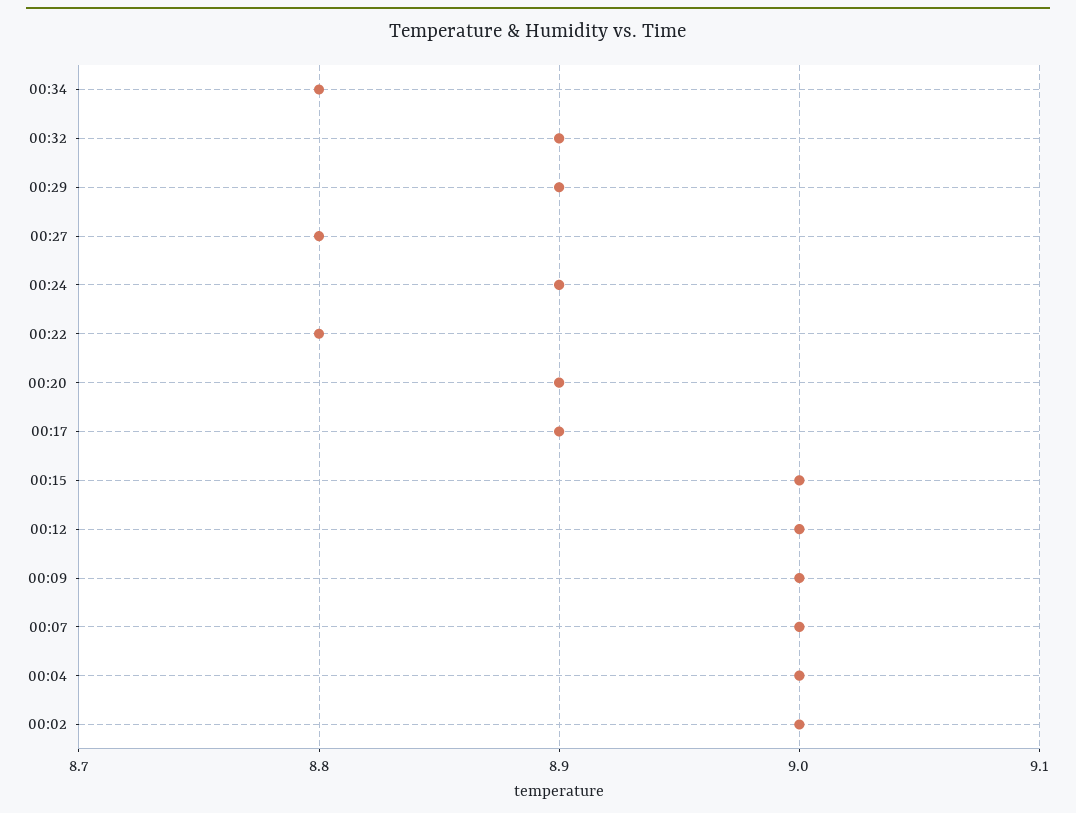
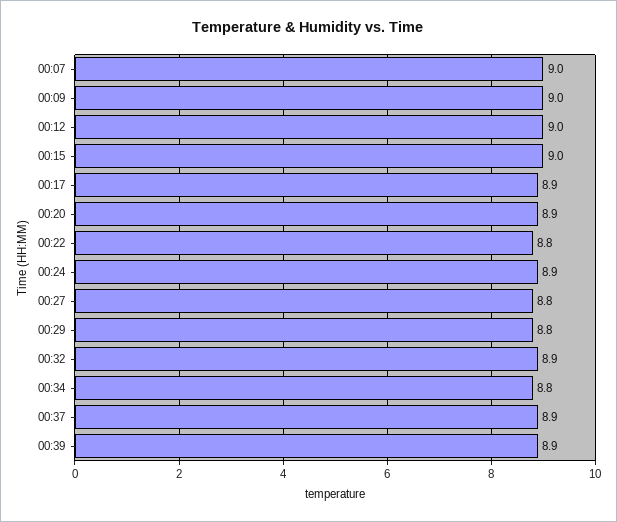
00:29: 8.9 -> 8.8
00:04: 9 -> none
00:02: 9 -> none
00:37: none -> 8.9
00:39: none -> 8.9

